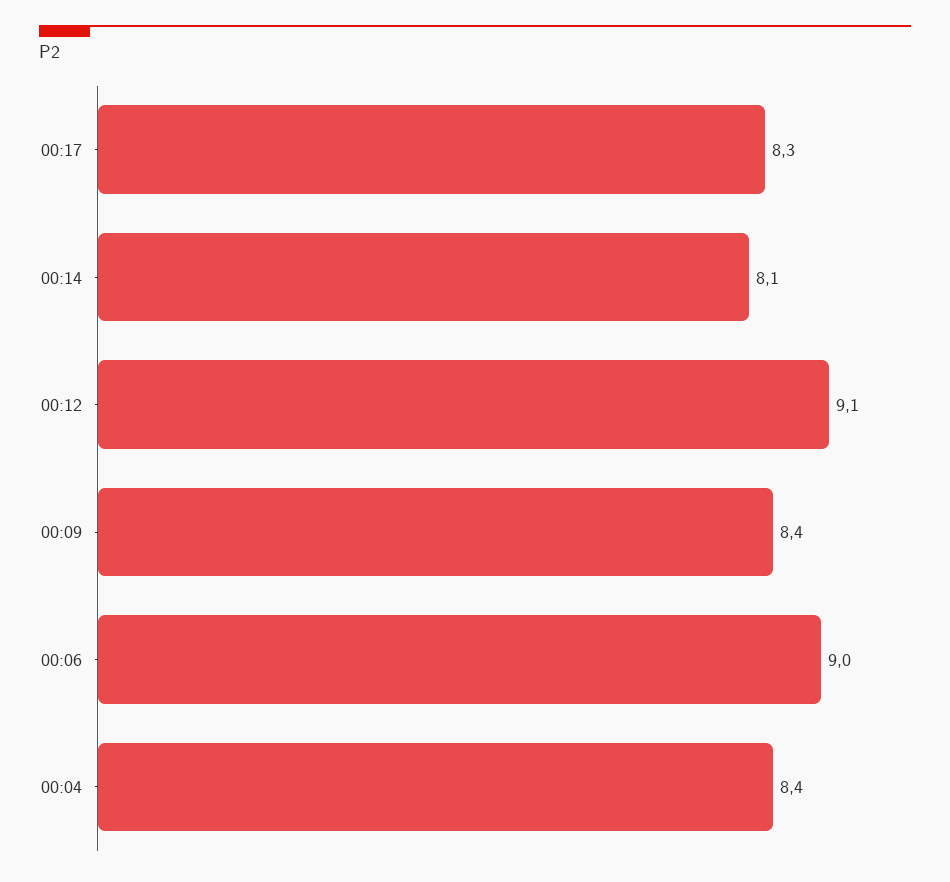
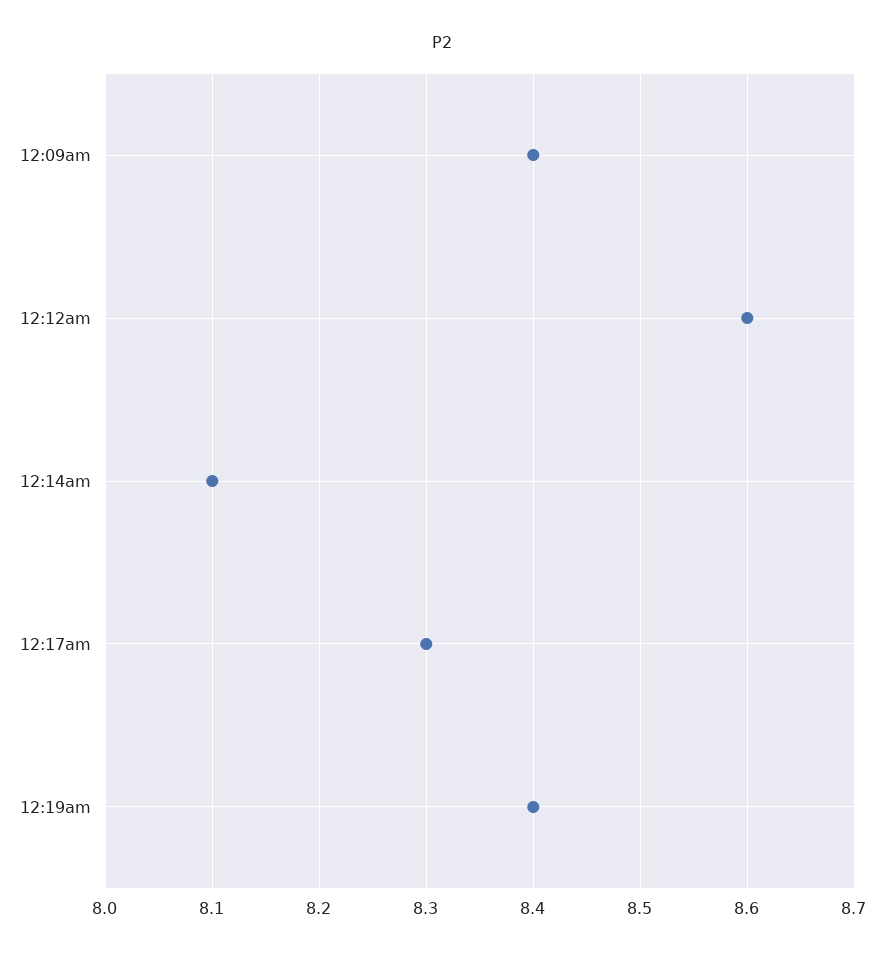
00:12: 9.1 -> 8.6
00:06: 9 -> none
00:04: 8.4 -> none
12:19am: none -> 8.4

